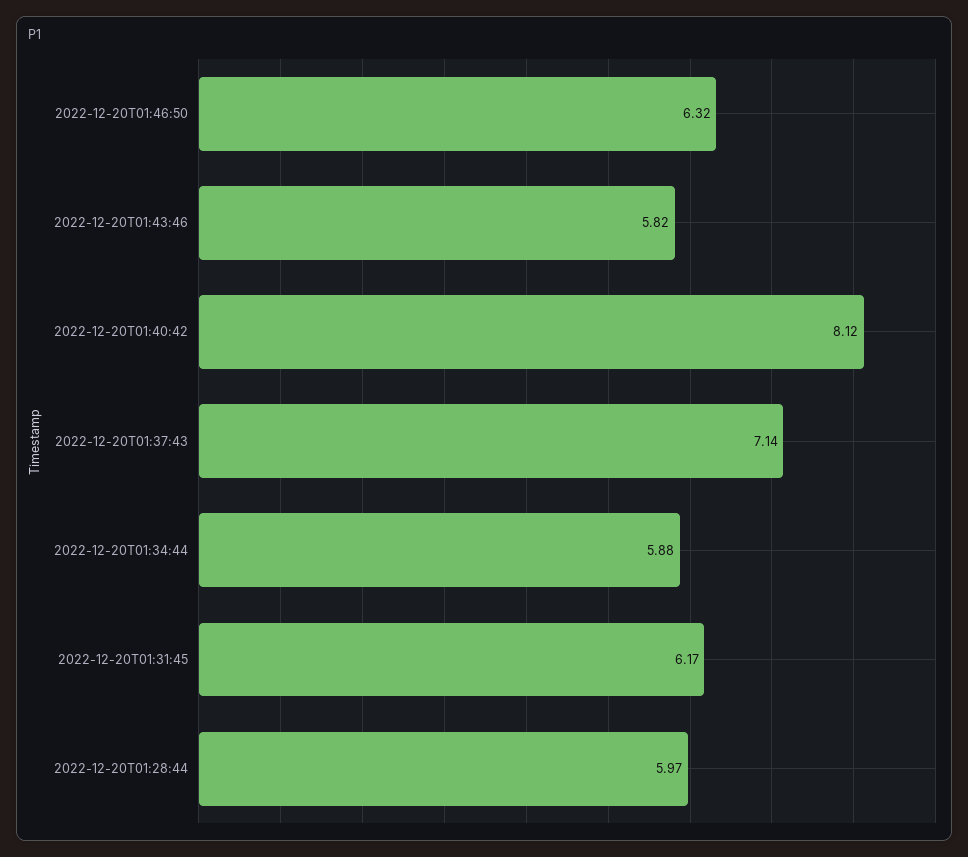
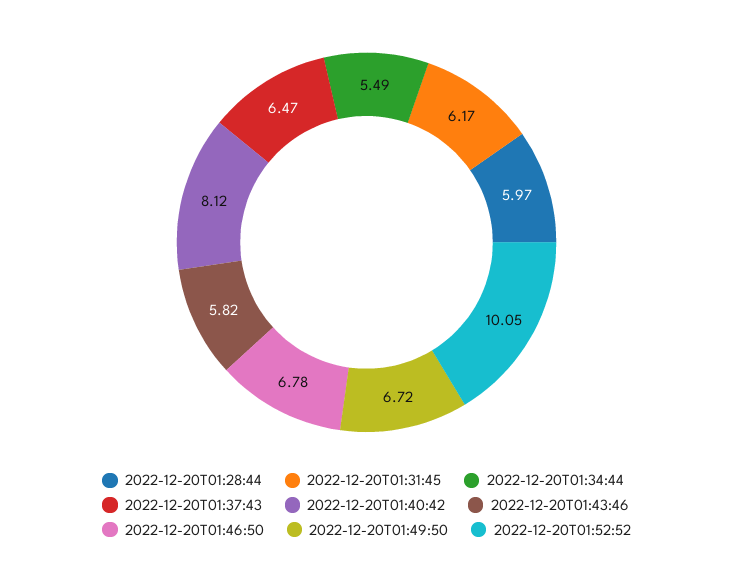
2022-12-20T01:46:50: 6.32 -> 6.78
2022-12-20T01:37:43: 7.14 -> 6.47
2022-12-20T01:34:44: 5.88 -> 5.49
2022-12-20T01:49:50: none -> 6.72
2022-12-20T01:52:52: none -> 10.05

